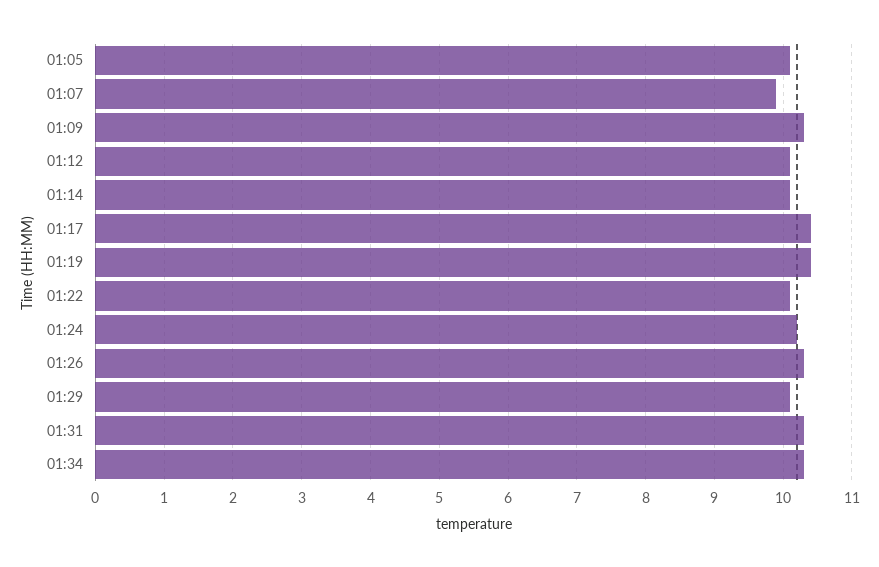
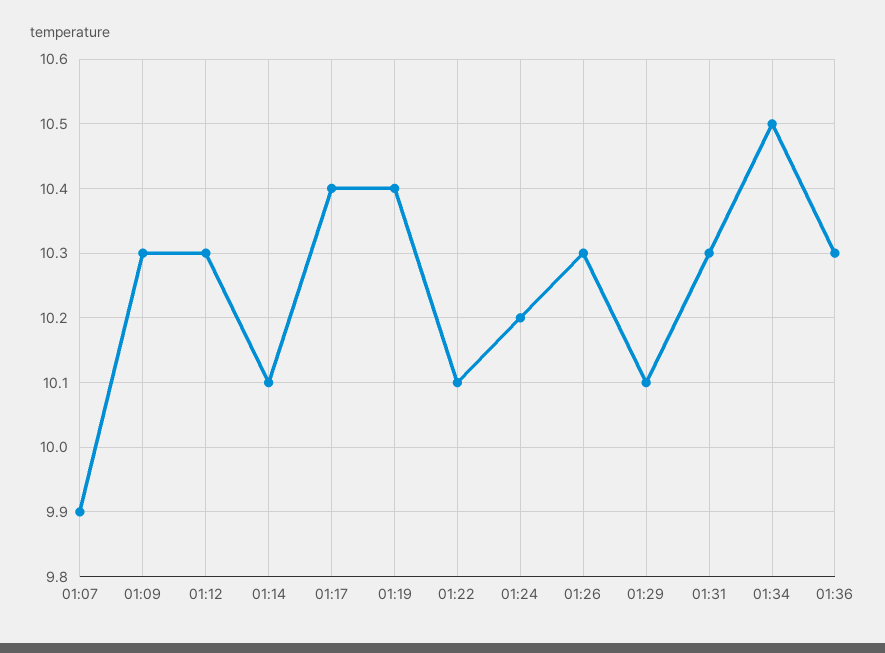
01:05: 10.1 -> none
01:12: 10.1 -> 10.3
01:34: 10.3 -> 10.5
01:36: none -> 10.3

